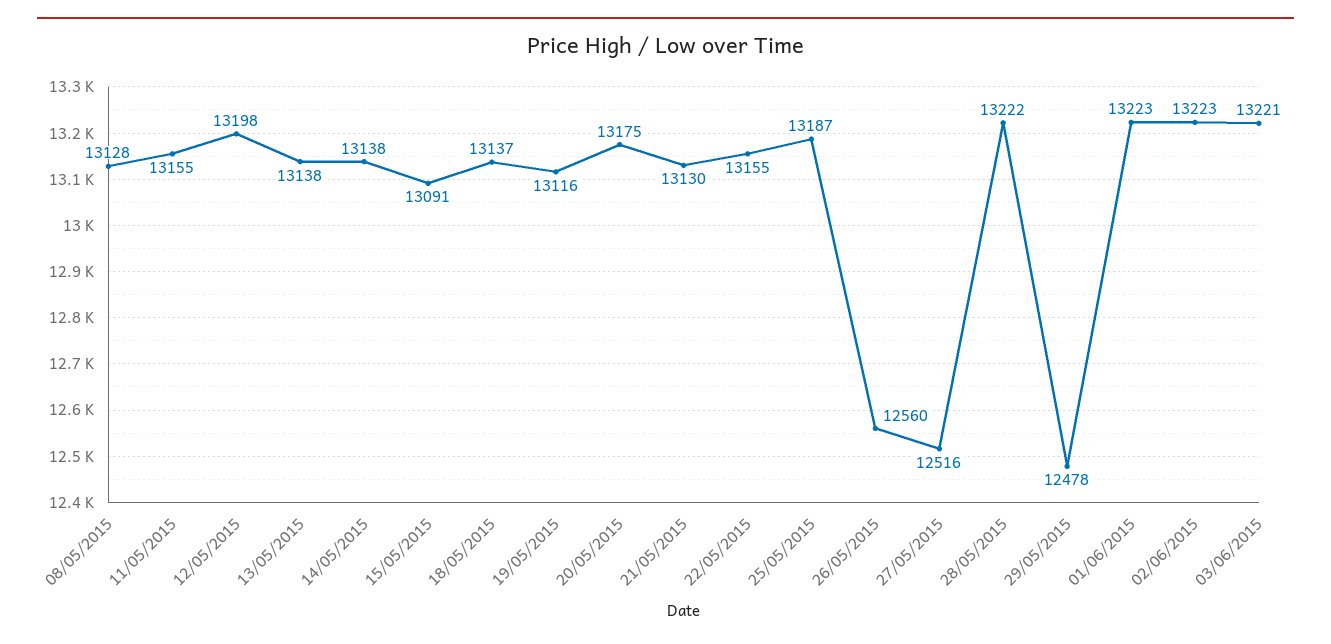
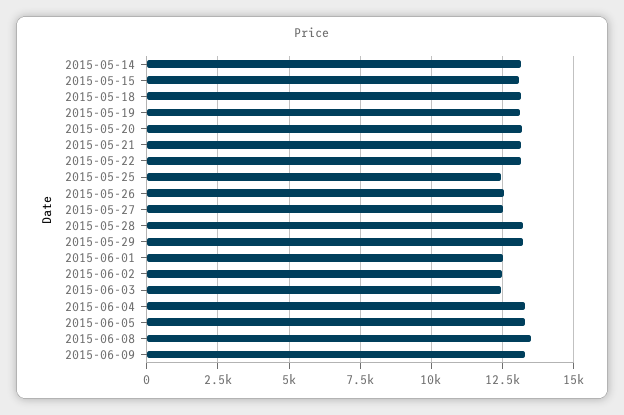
08/05/2015: 13128 -> none
11/05/2015: 13155 -> none
12/05/2015: 13198 -> none
13/05/2015: 13138 -> none
25/05/2015: 13187 -> 12500
29/05/2015: 12478 -> 13250
01/06/2015: 13223 -> 12500
02/06/2015: 13223 -> 12500
03/06/2015: 13221 -> 12500
2015-06-04: none -> 13250
2015-06-05: none -> 13250
2015-06-08: none -> 13500
2015-06-09: none -> 13250

